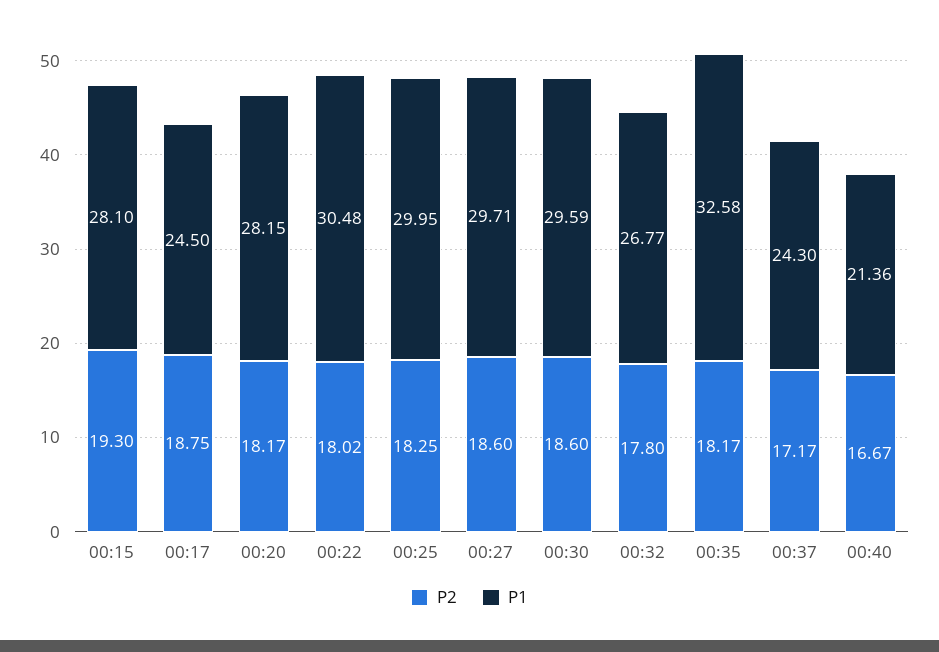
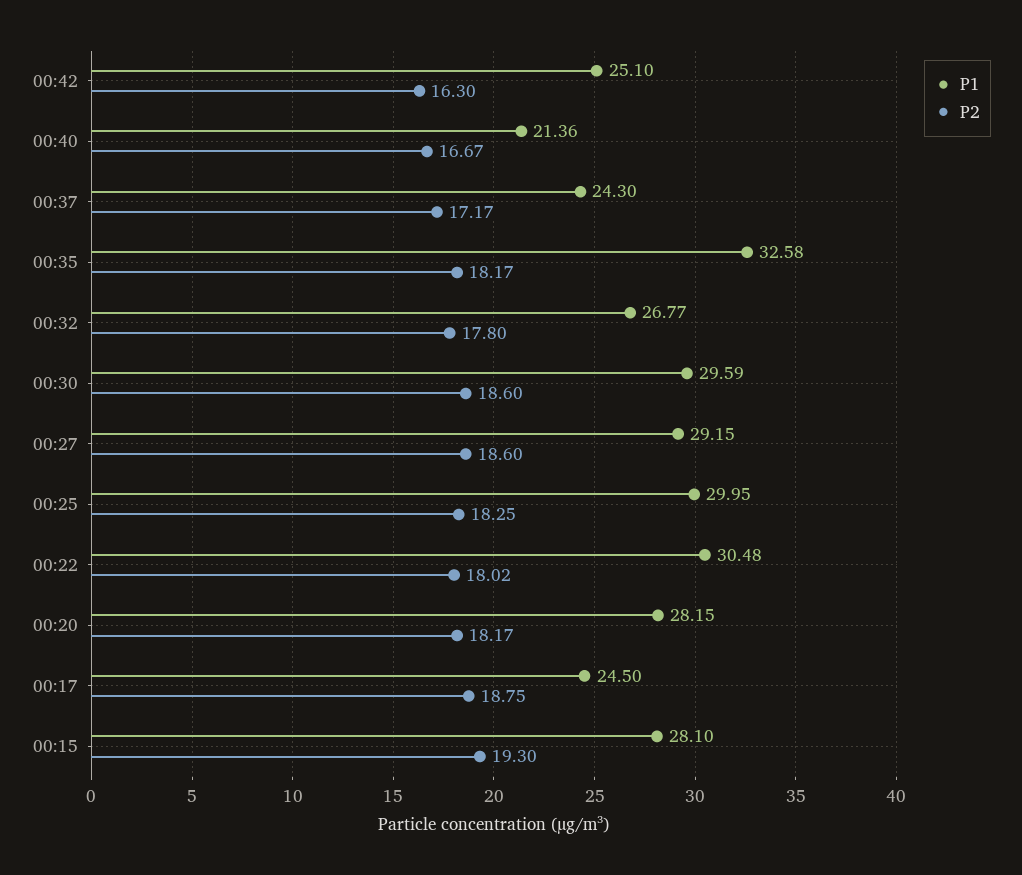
P1, 00:27: 29.71 -> 29.15
P1, 00:42: none -> 25.1
P2, 00:42: none -> 16.3

